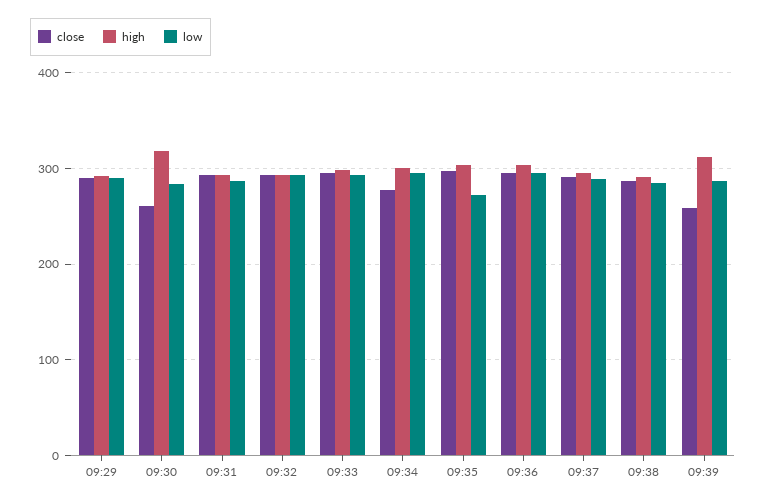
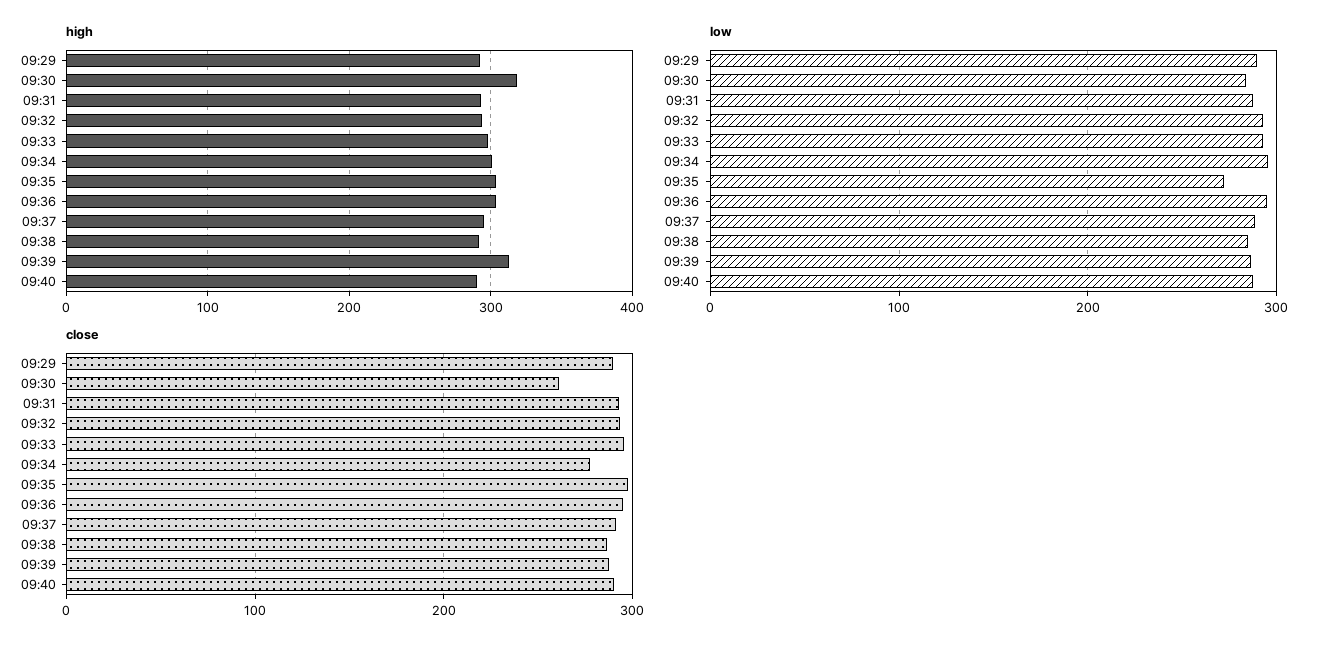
close, 09:39: 260 -> 290
high, 09:40: none -> 290
low, 09:40: none -> 290
close, 09:40: none -> 290

